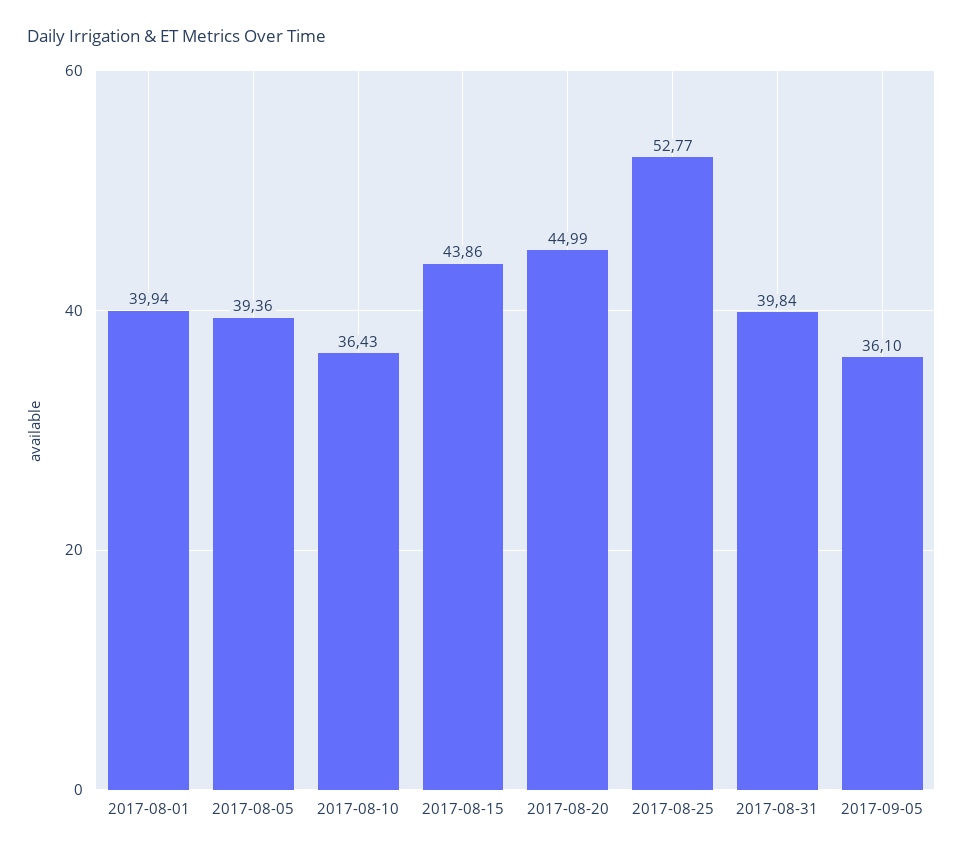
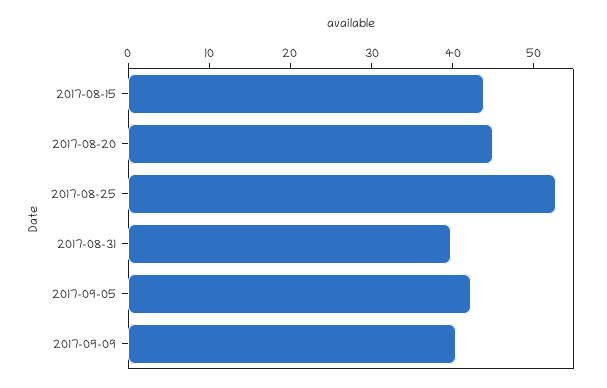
2017-08-01: 39.94 -> none
2017-08-05: 39.36 -> none
2017-08-10: 36.43 -> none
2017-09-05: 36.1 -> 42
2017-09-09: none -> 40

